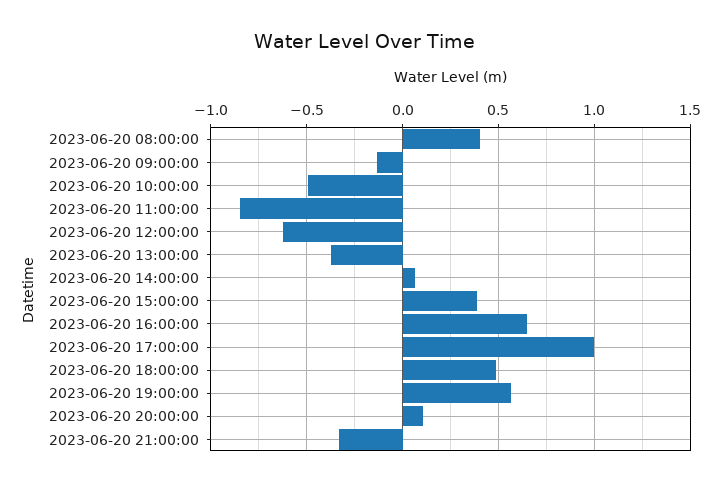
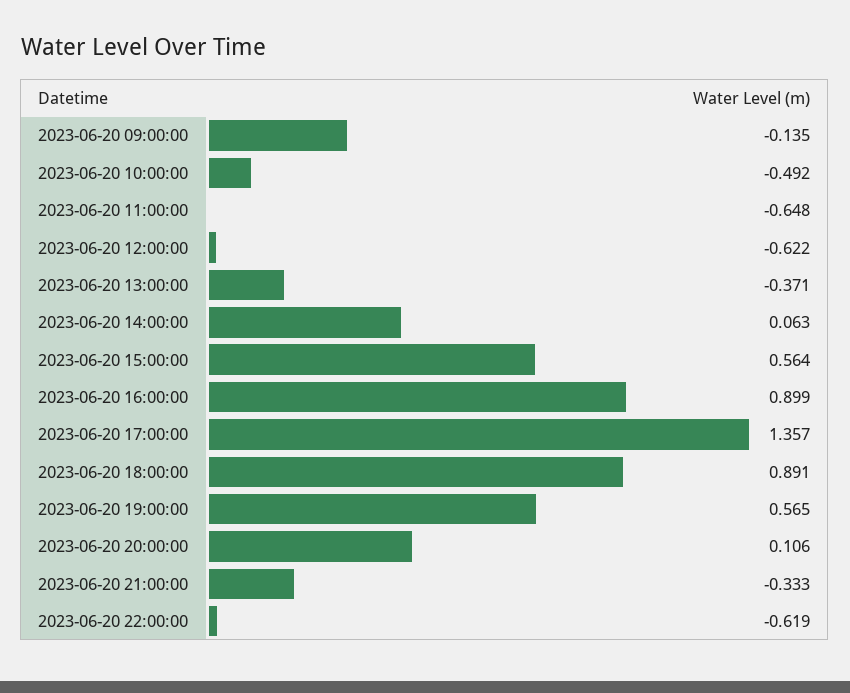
2023-06-20 08:00:00: 0.4 -> none
2023-06-20 11:00:00: -0.85 -> -0.648
2023-06-20 15:00:00: 0.4 -> 0.564
2023-06-20 16:00:00: 0.65 -> 0.899
2023-06-20 17:00:00: 1 -> 1.357
2023-06-20 18:00:00: 0.5 -> 0.891
2023-06-20 22:00:00: none -> -0.619

